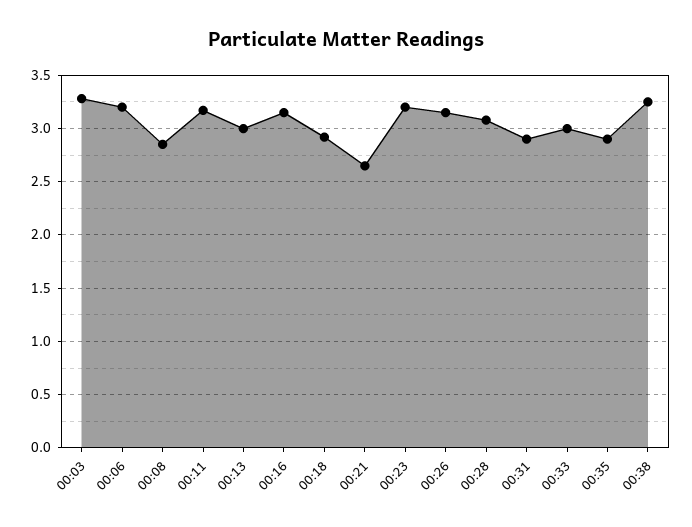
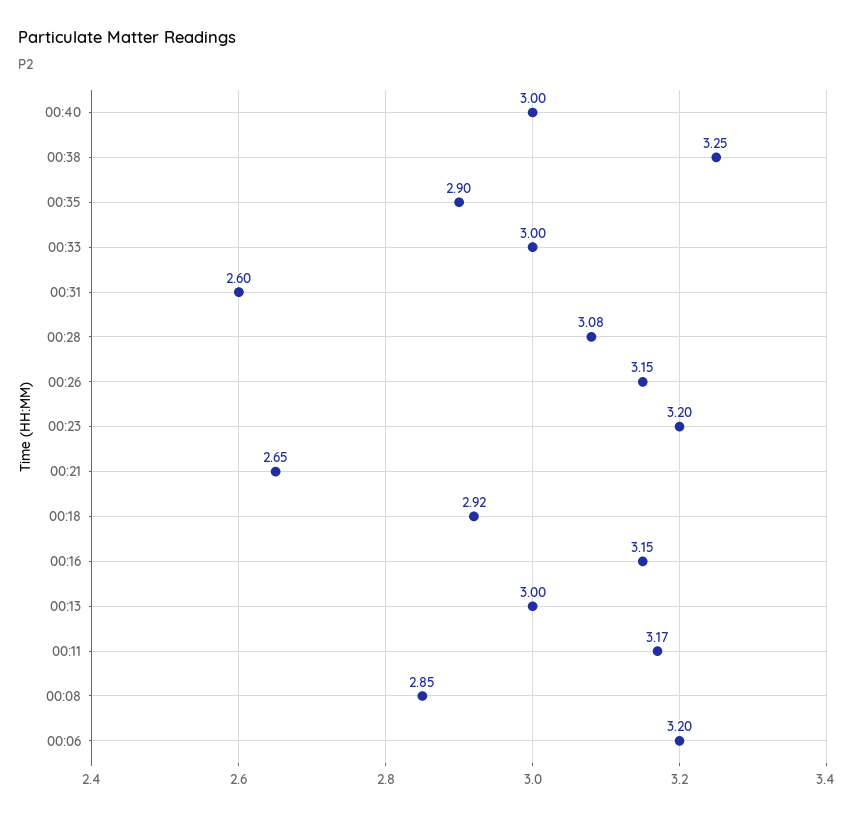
00:03: 3.3 -> none
00:31: 2.9 -> 2.6
00:40: none -> 3

